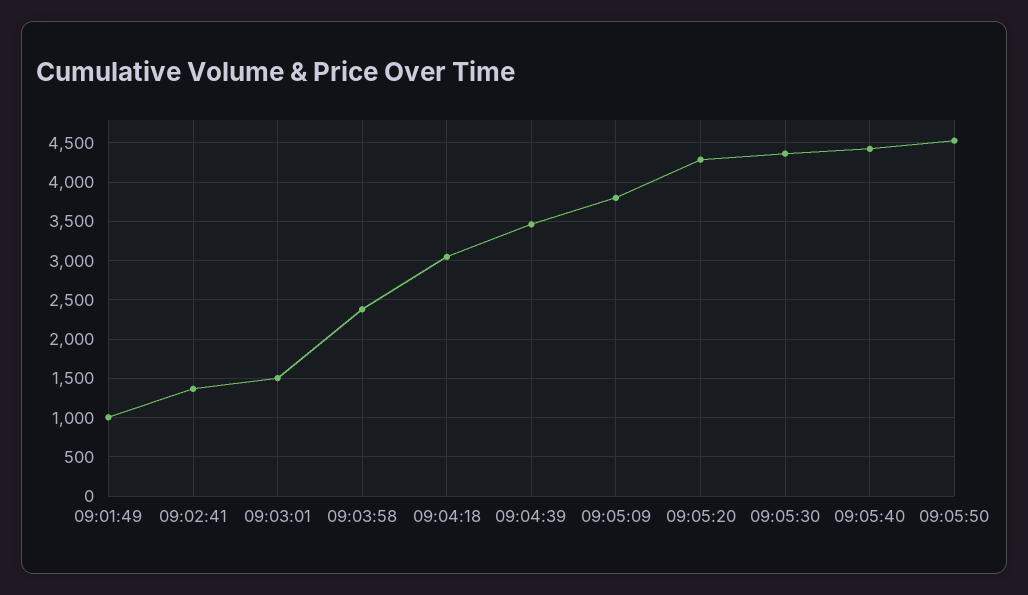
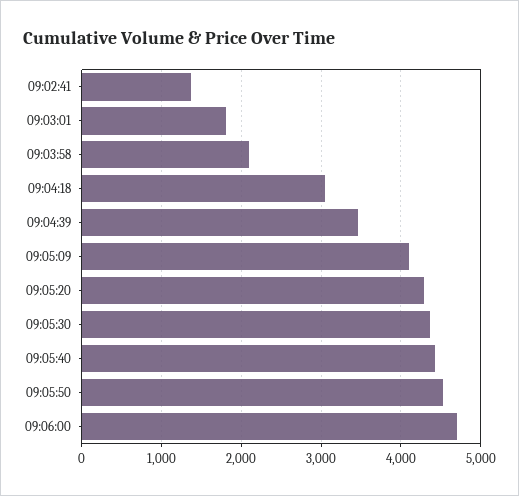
09:01:49: 1000 -> none
09:03:01: 1500 -> 1800
09:03:58: 2400 -> 2100
09:05:09: 3800 -> 4100
09:06:00: none -> 4700

